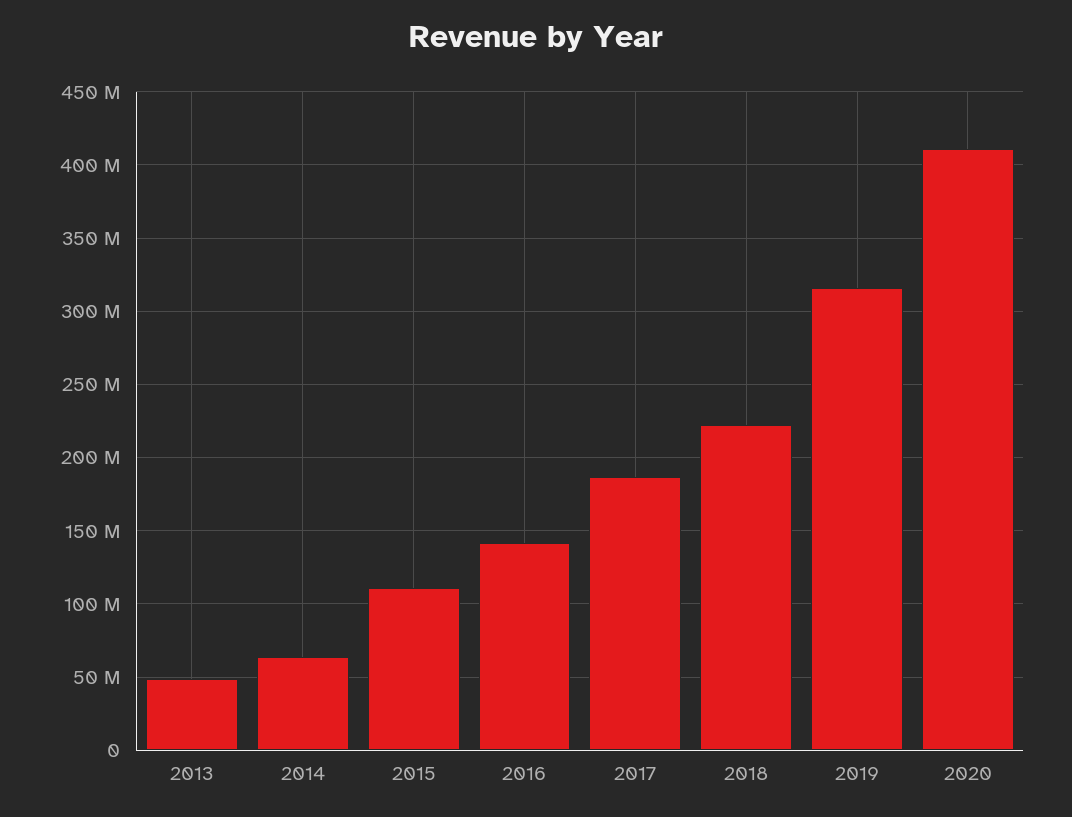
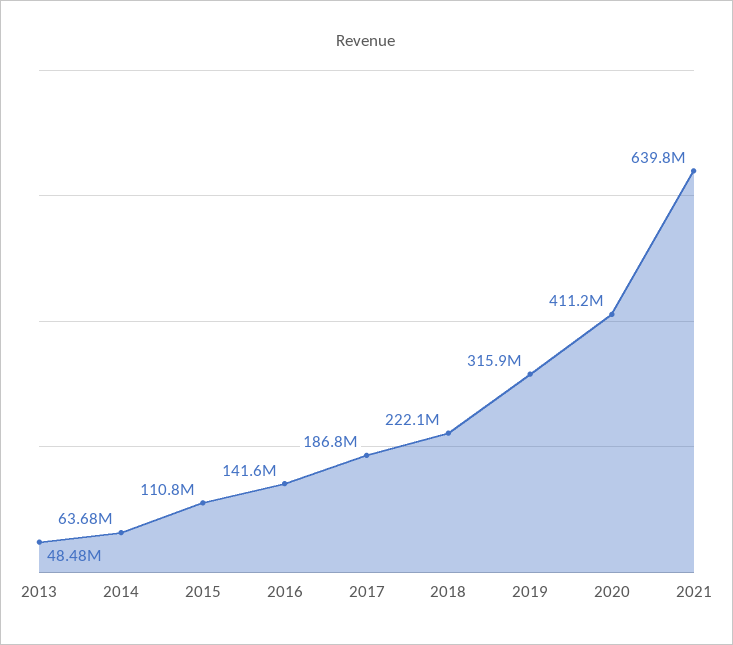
2021: none -> 639800000

